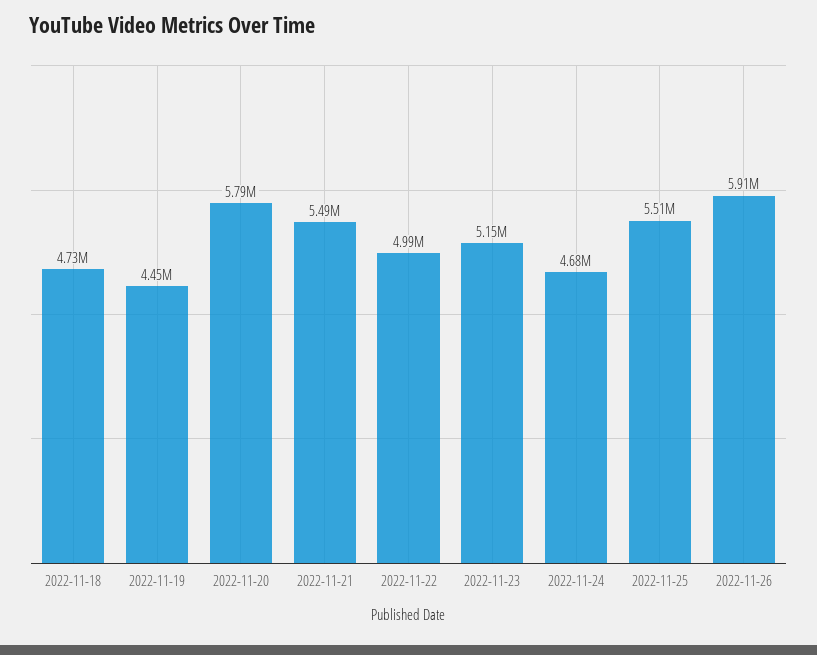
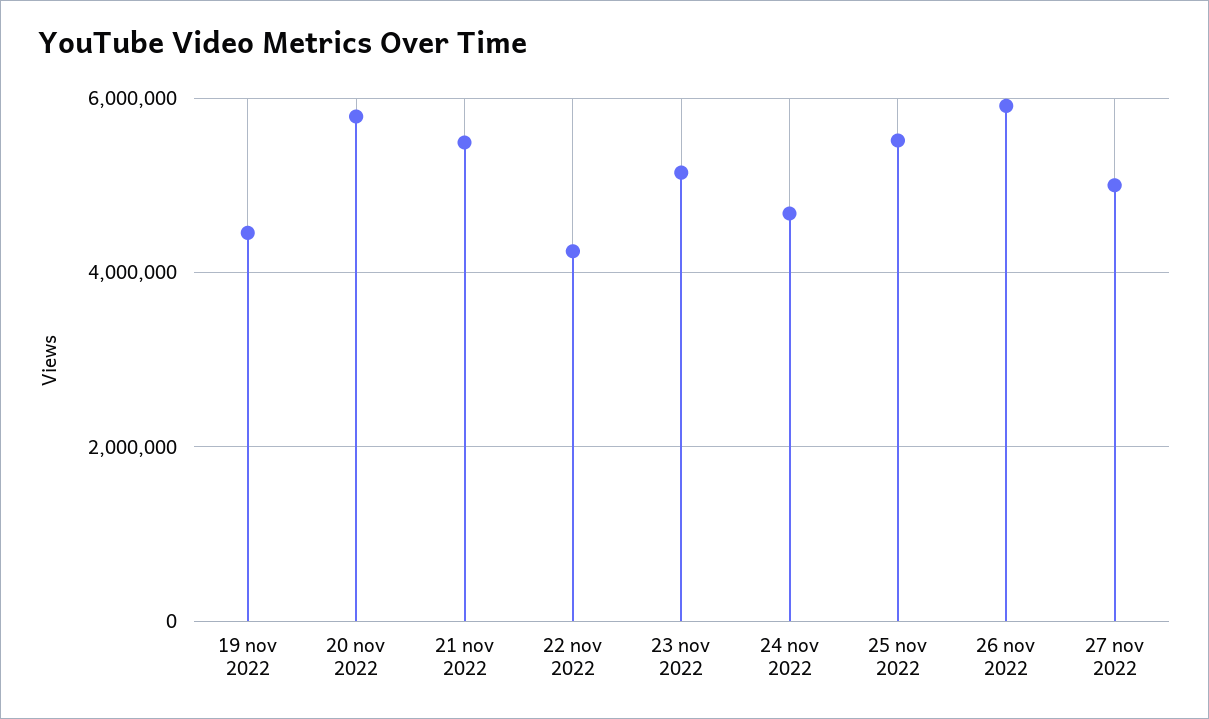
2022-11-18: 4730000 -> none
2022-11-22: 4990000 -> 4200000
27 nov 2022: none -> 5000000

